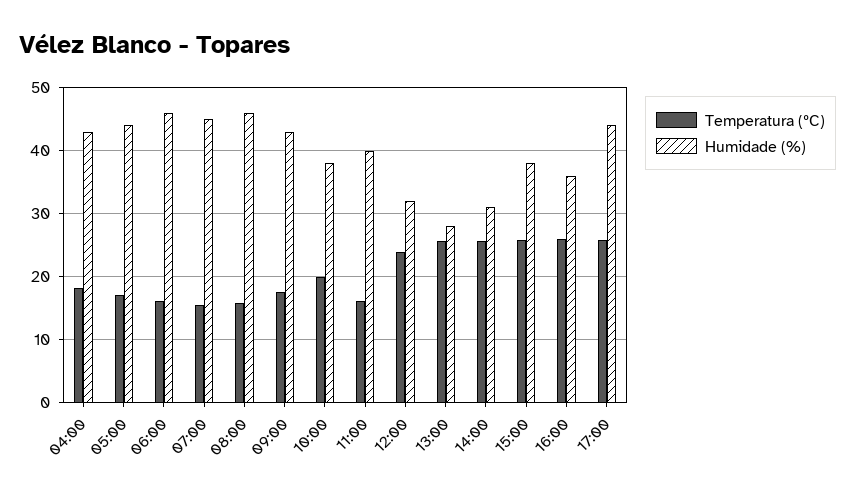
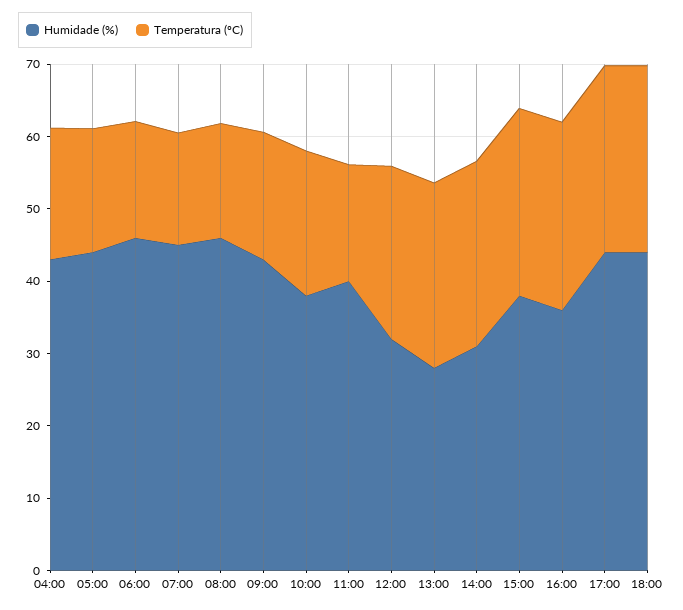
Humidade (%), 18:00: none -> 44
Temperatura (ºC), 18:00: none -> 26

